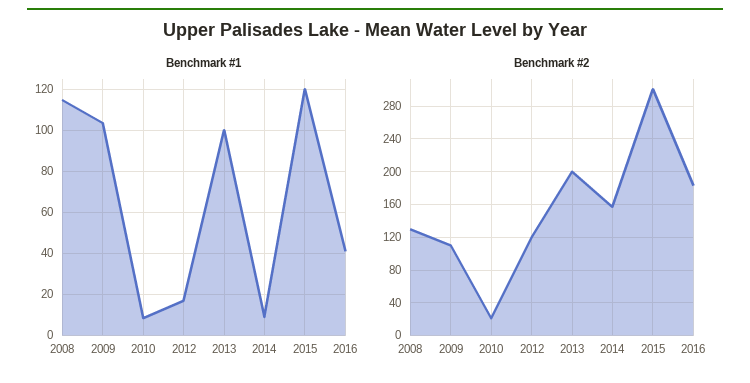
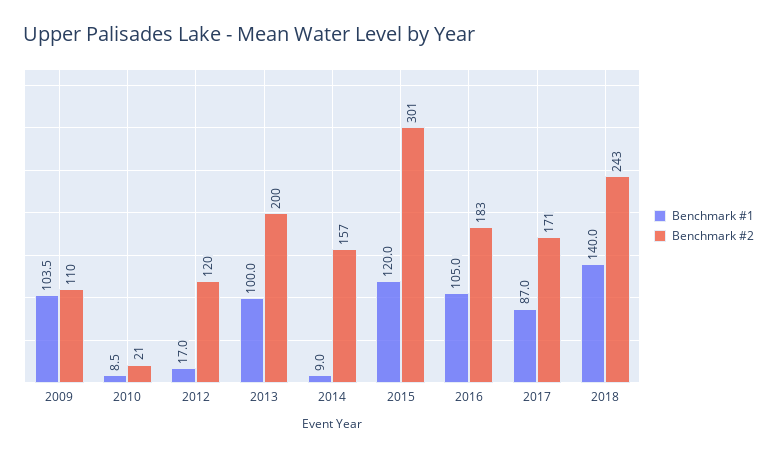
Benchmark #1, 2008: 115 -> none
Benchmark #1, 2016: 40 -> 105
Benchmark #2, 2008: 130 -> none
Benchmark #1, 2017: none -> 87
Benchmark #2, 2017: none -> 171
Benchmark #1, 2018: none -> 140
Benchmark #2, 2018: none -> 243

